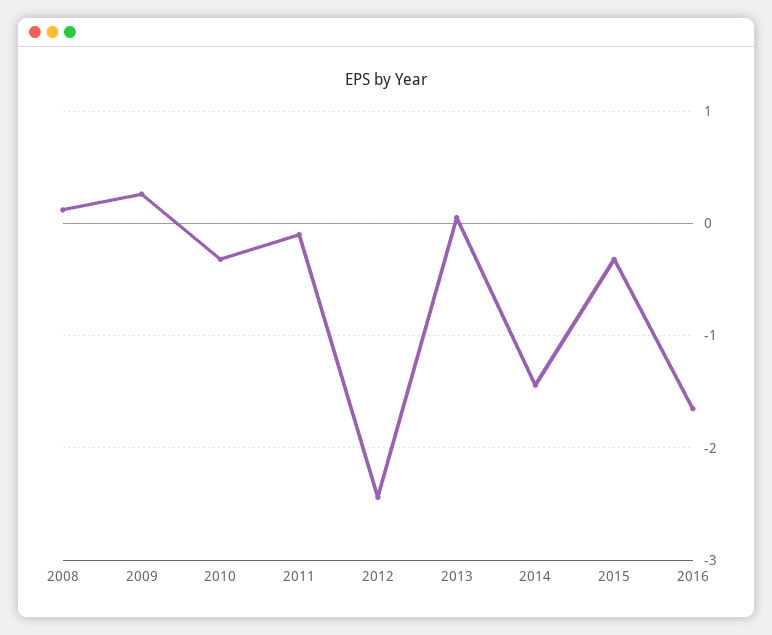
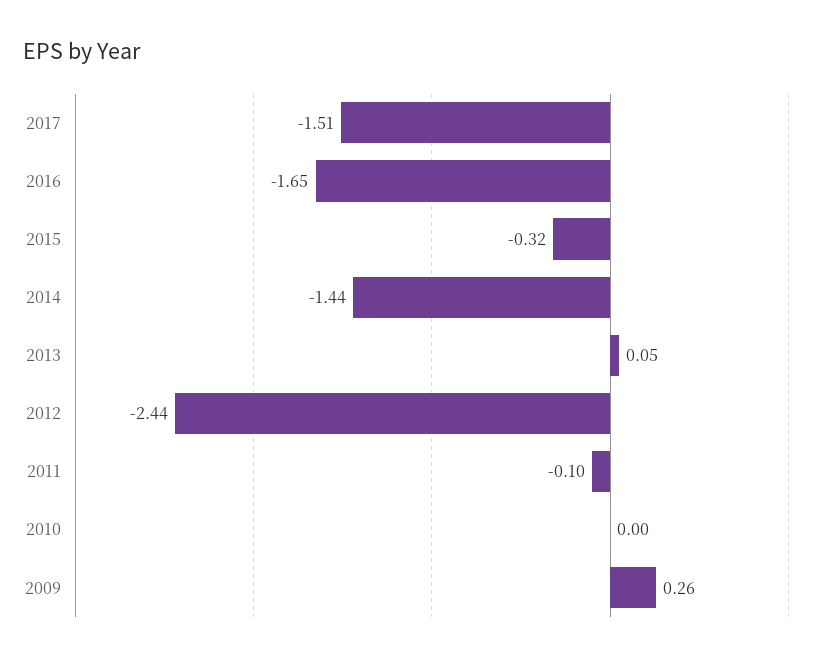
2008: 0.1 -> none
2010: -0.3 -> 0
2017: none -> -1.51

